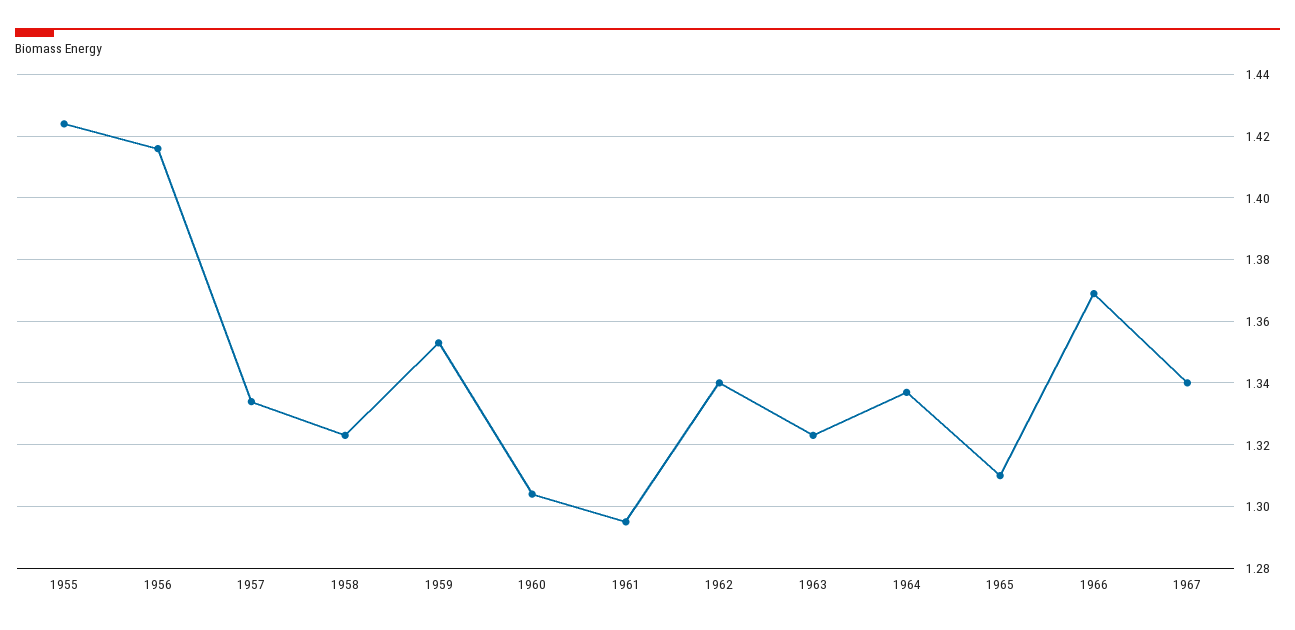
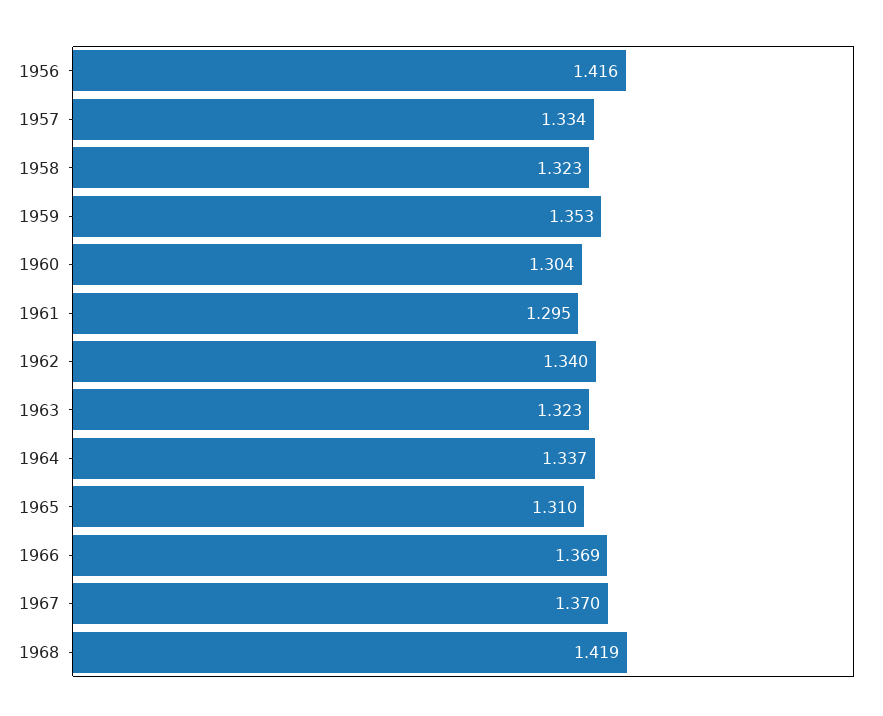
1955: 1.425 -> none
1967: 1.34 -> 1.37
1968: none -> 1.419

